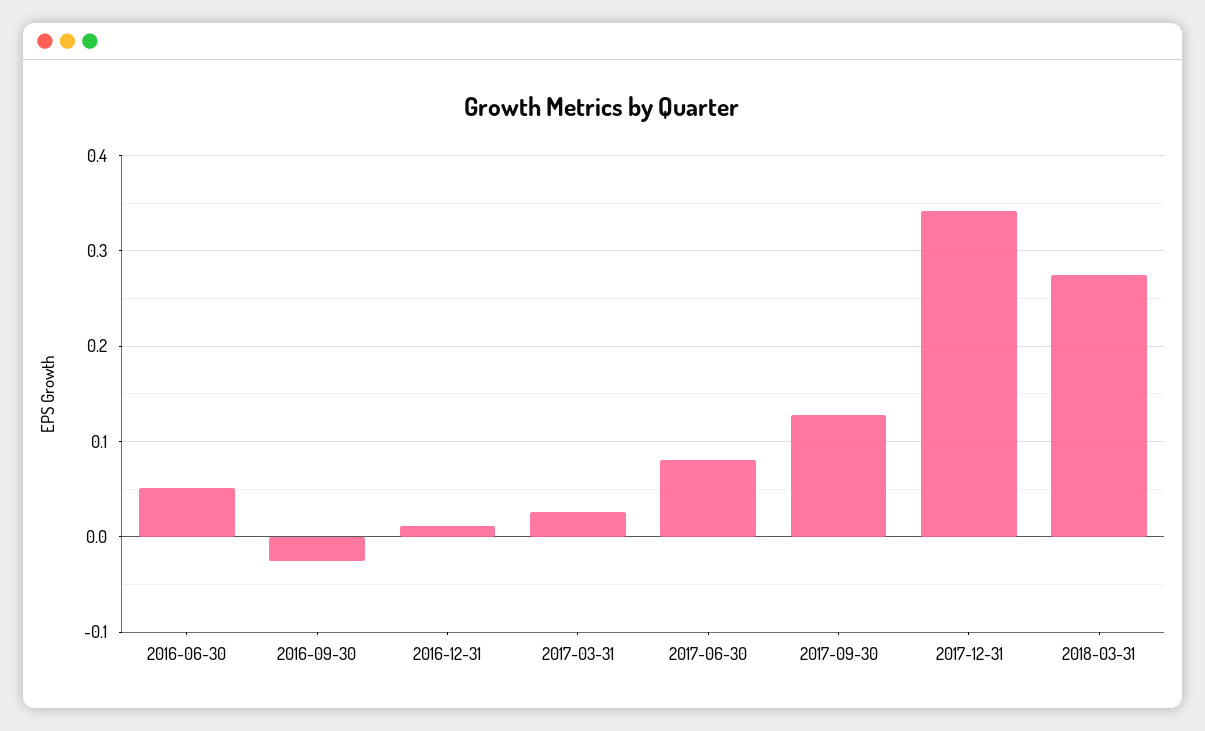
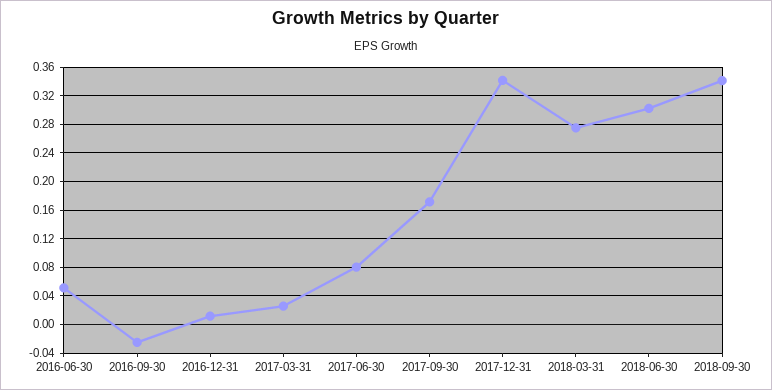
2017-09-30: 0.13 -> 0.17
2018-06-30: none -> 0.3
2018-09-30: none -> 0.34

